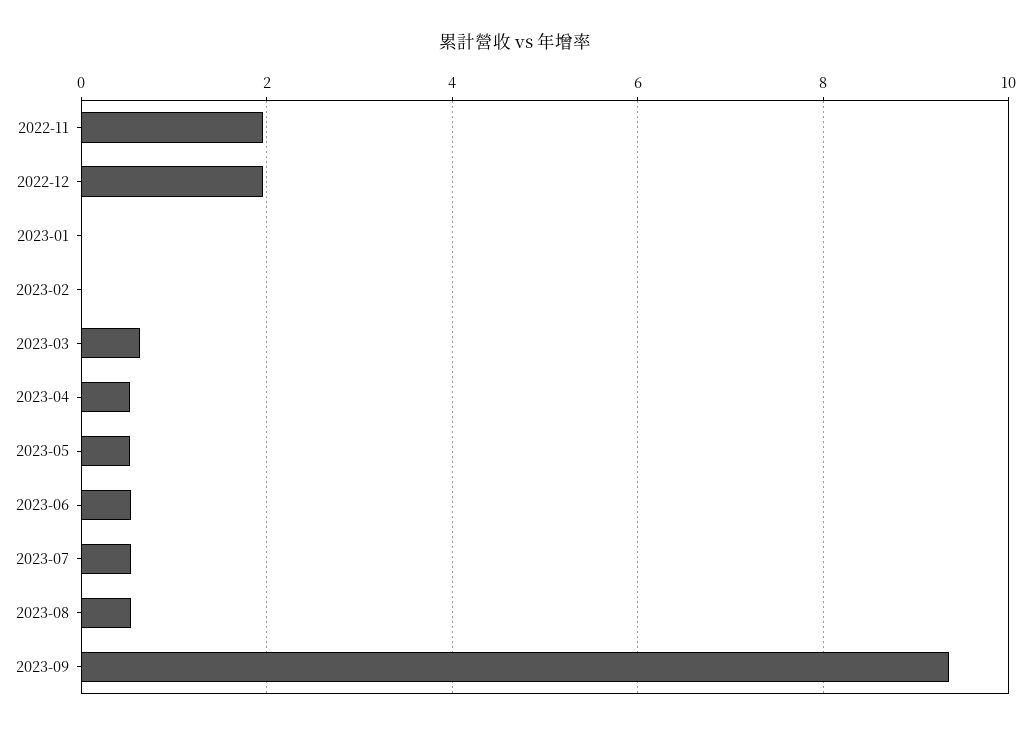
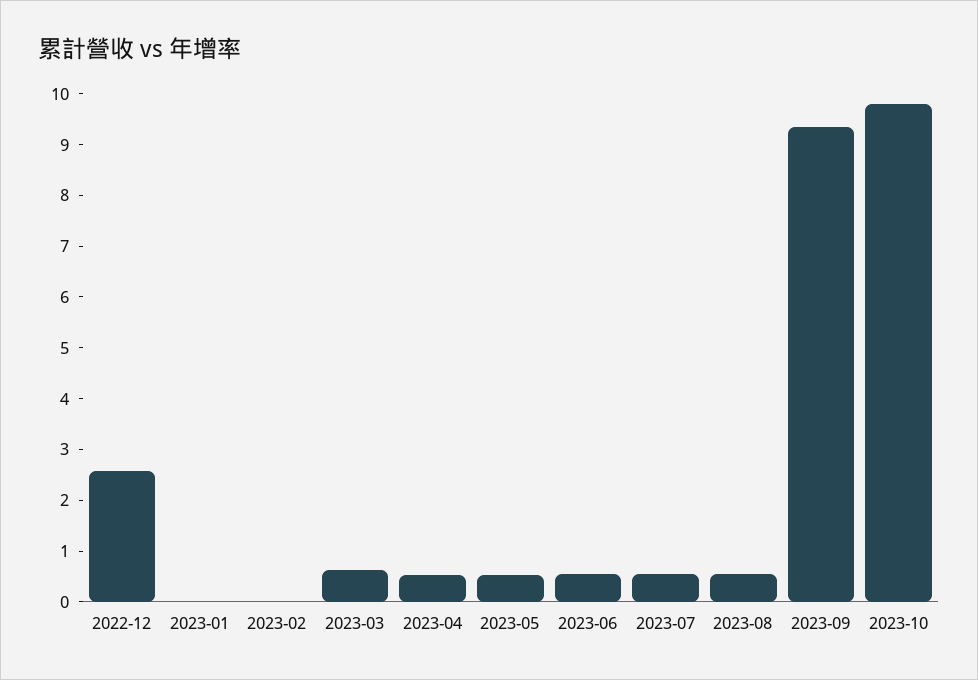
2022-11: 2 -> none
2022-12: 2 -> 2.6
2023-10: none -> 9.8

